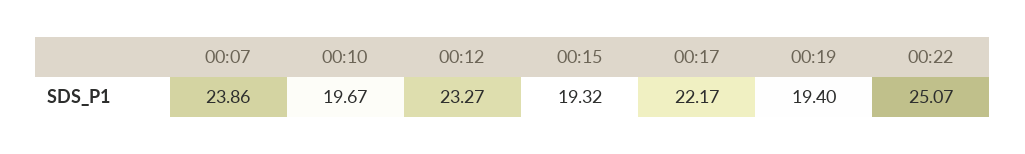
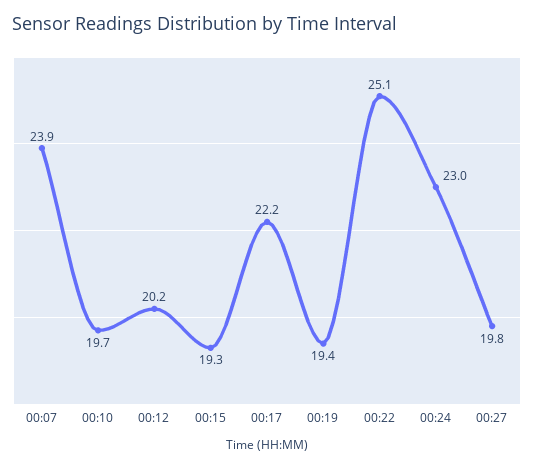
00:12: 23.27 -> 20.2
00:24: none -> 23
00:27: none -> 19.8

